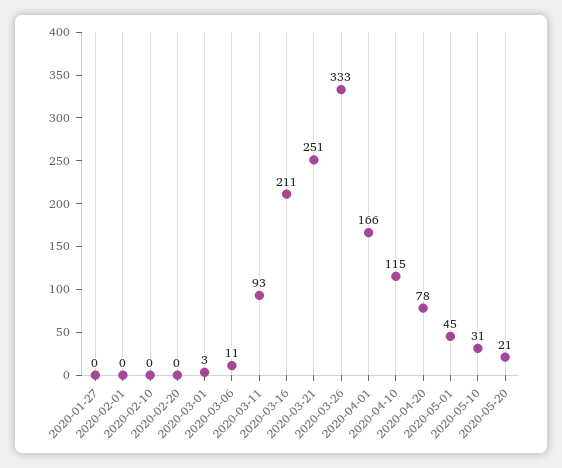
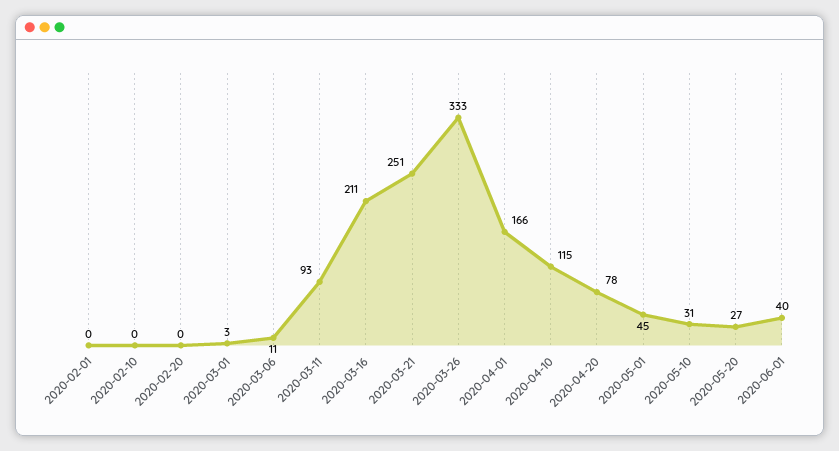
2020-01-27: 0 -> none
2020-05-20: 21 -> 27
2020-06-01: none -> 40

